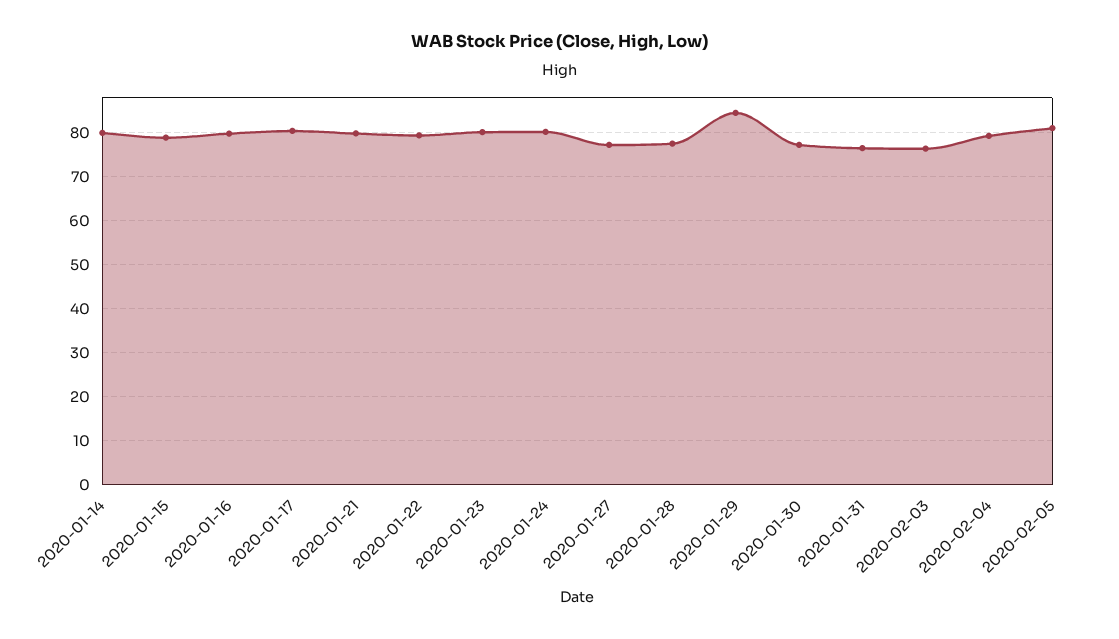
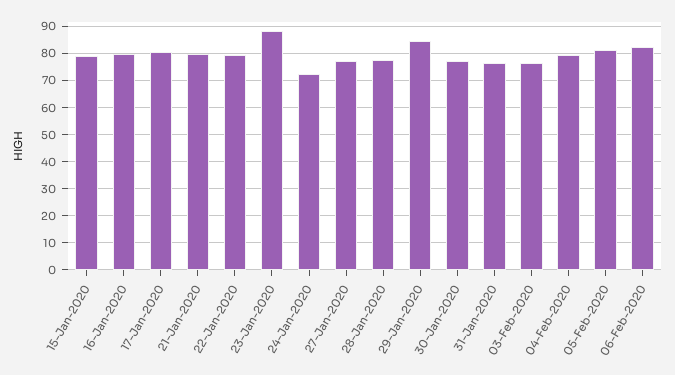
2020-01-14: 80 -> none
2020-01-23: 80 -> 87.5
2020-01-24: 80 -> 72.5
06-Feb-2020: none -> 82.5

